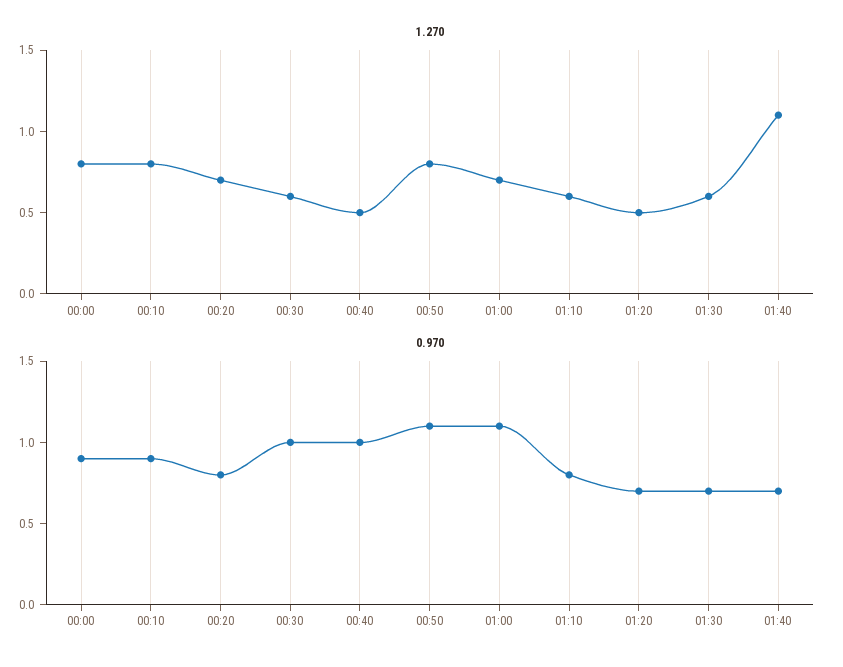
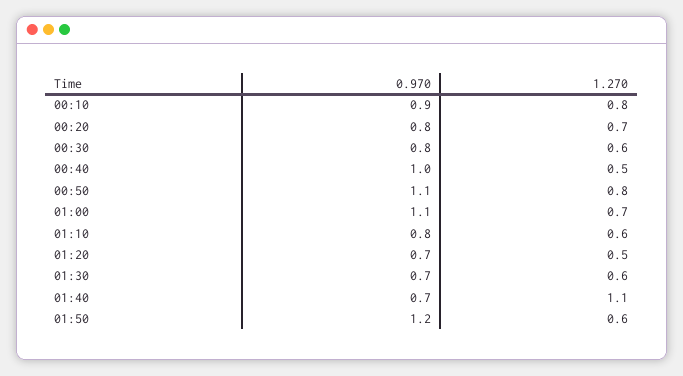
1.270, 00:00: 0.8 -> none
0.970, 00:00: 0.9 -> none
0.970, 00:30: 1 -> 0.8
0.970, 01:50: none -> 1.2
1.270, 01:50: none -> 0.6

